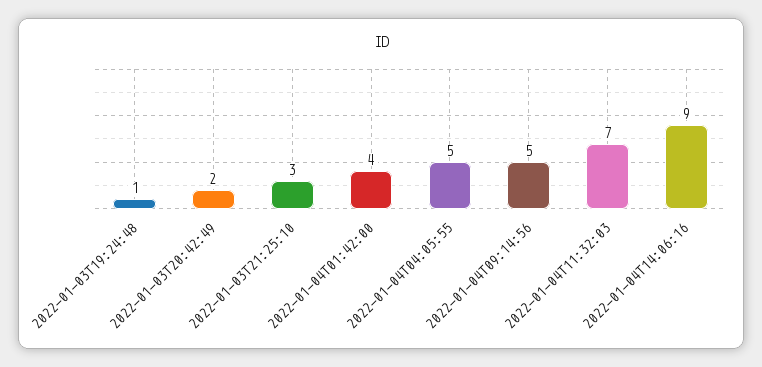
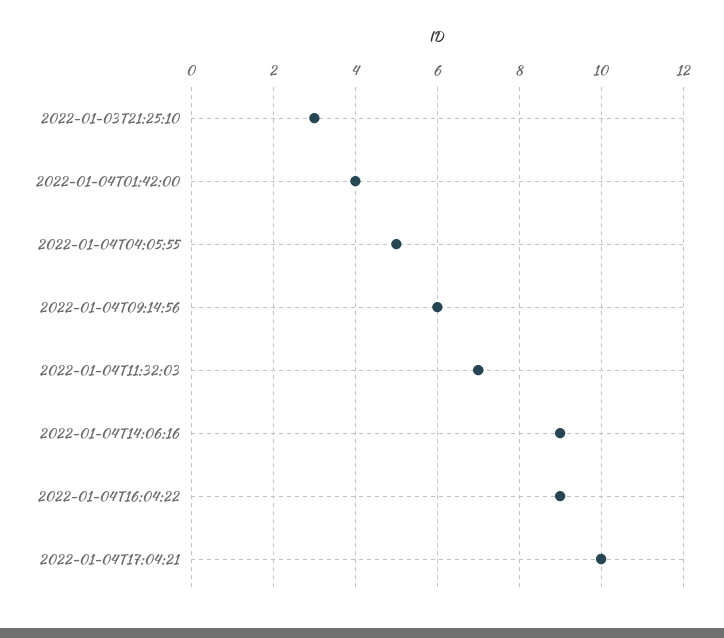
2022-01-03T19:24:48: 1 -> none
2022-01-03T20:42:49: 2 -> none
2022-01-04T09:14:56: 5 -> 6
2022-01-04T16:04:22: none -> 9
2022-01-04T17:04:21: none -> 10

